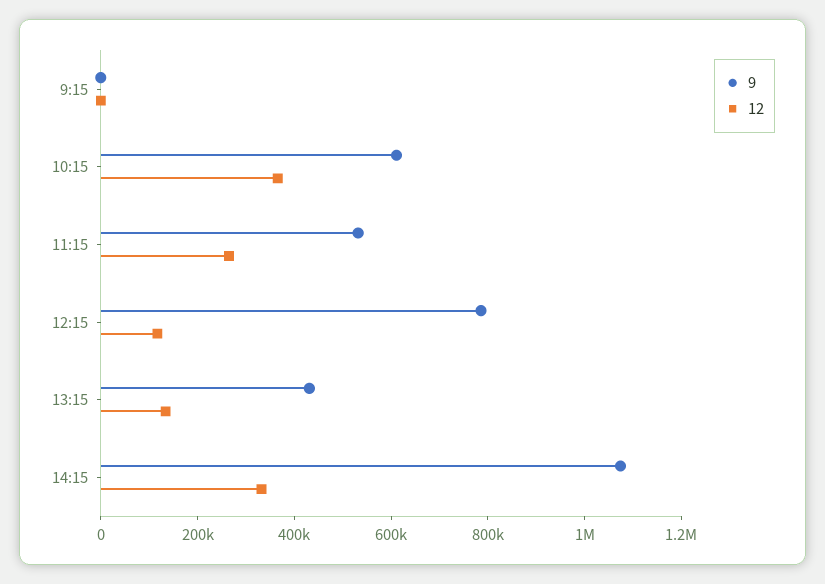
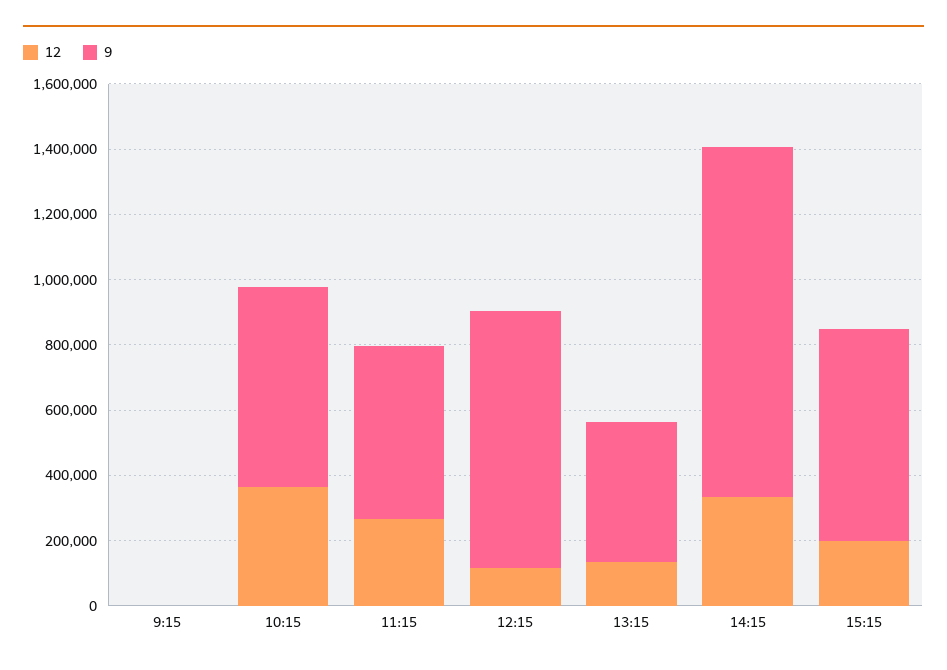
12, 15:15: none -> 200000
9, 15:15: none -> 650000

